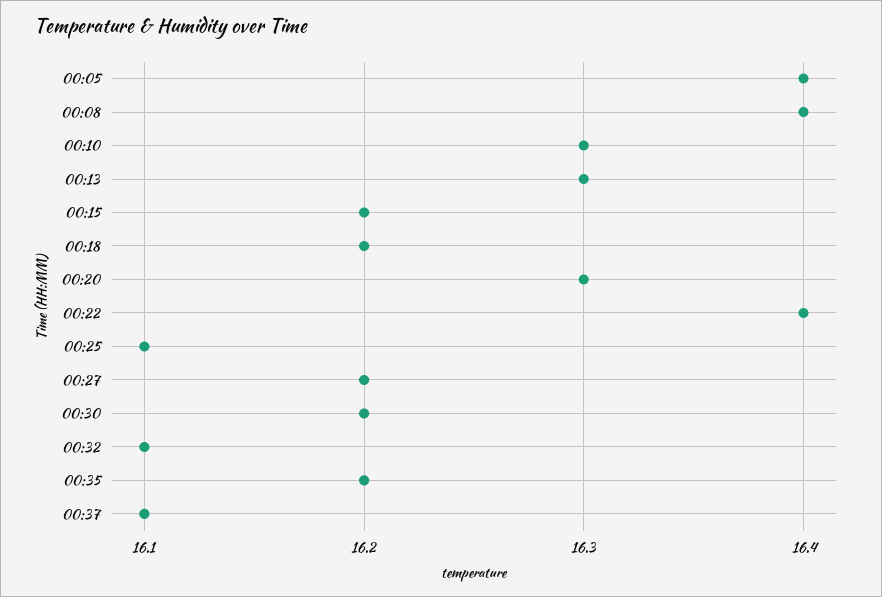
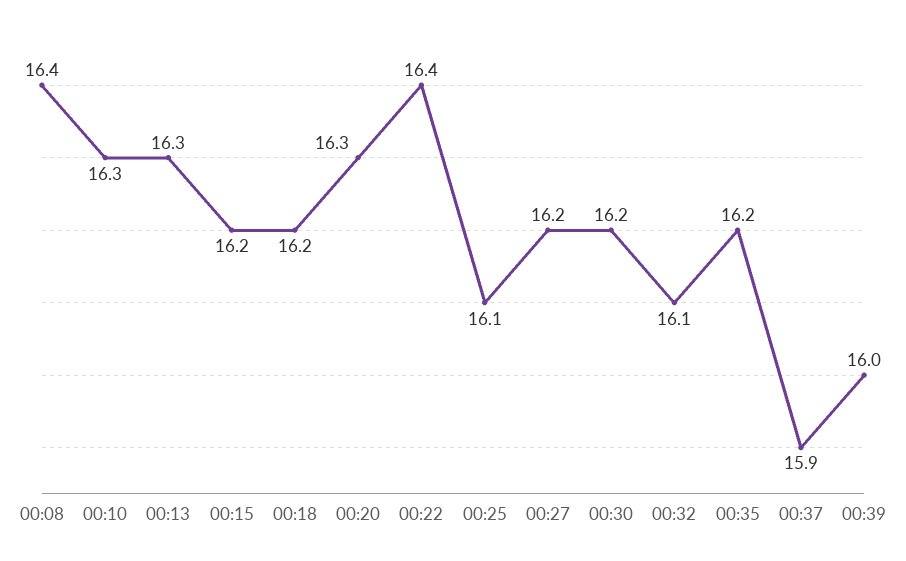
00:05: 16.4 -> none
00:37: 16.1 -> 15.9
00:39: none -> 16

